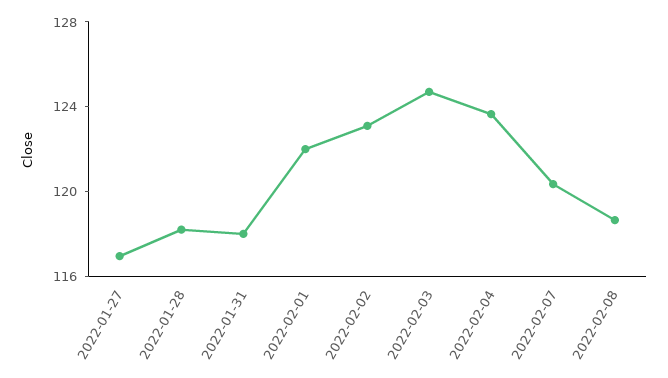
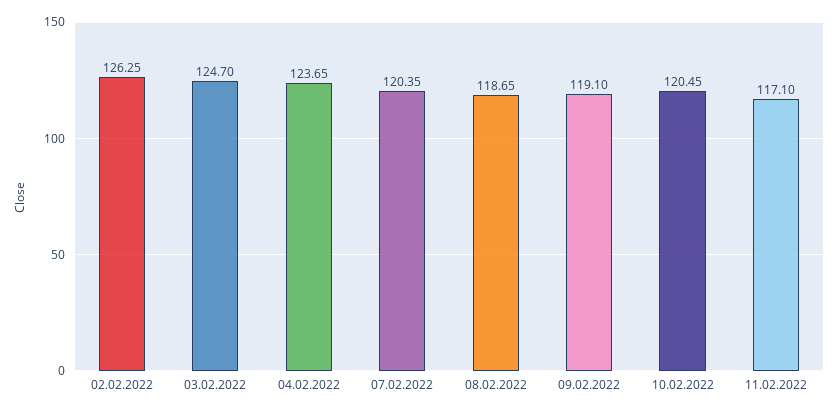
2022-01-27: 117 -> none
2022-01-28: 118 -> none
2022-01-31: 118 -> none
2022-02-01: 122 -> none
2022-02-02: 123 -> 126.25
09.02.2022: none -> 119.1
10.02.2022: none -> 120.45
11.02.2022: none -> 117.1

